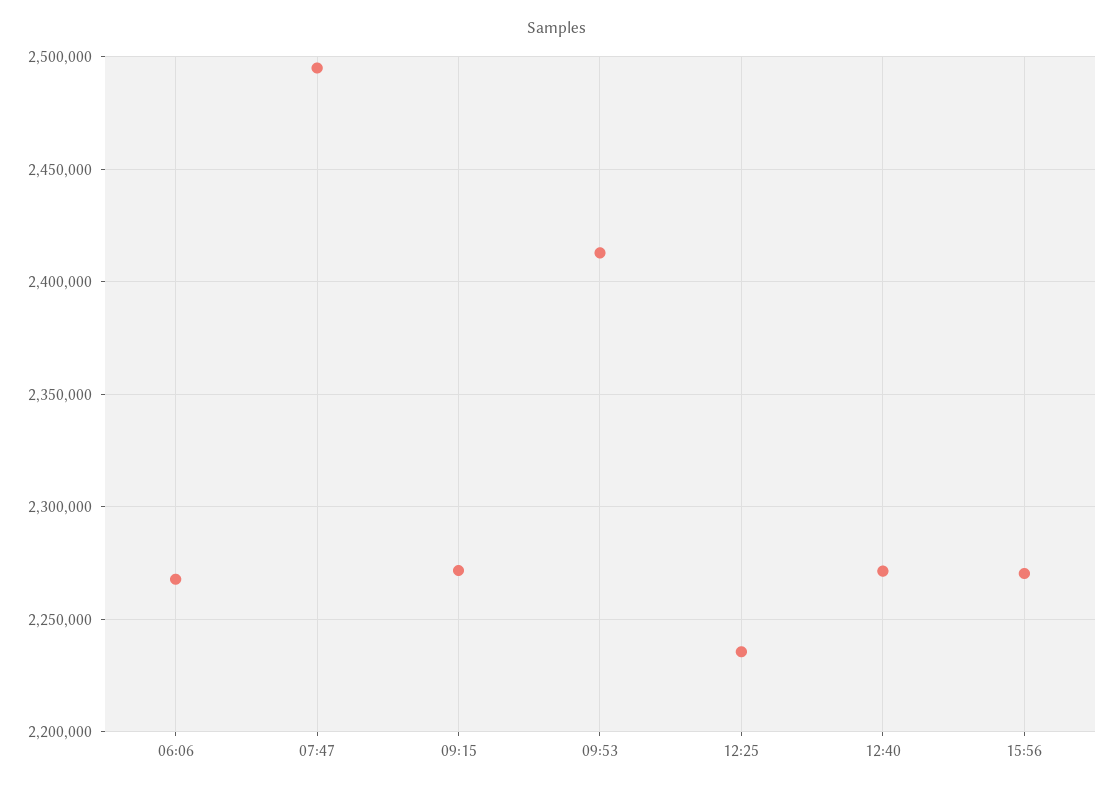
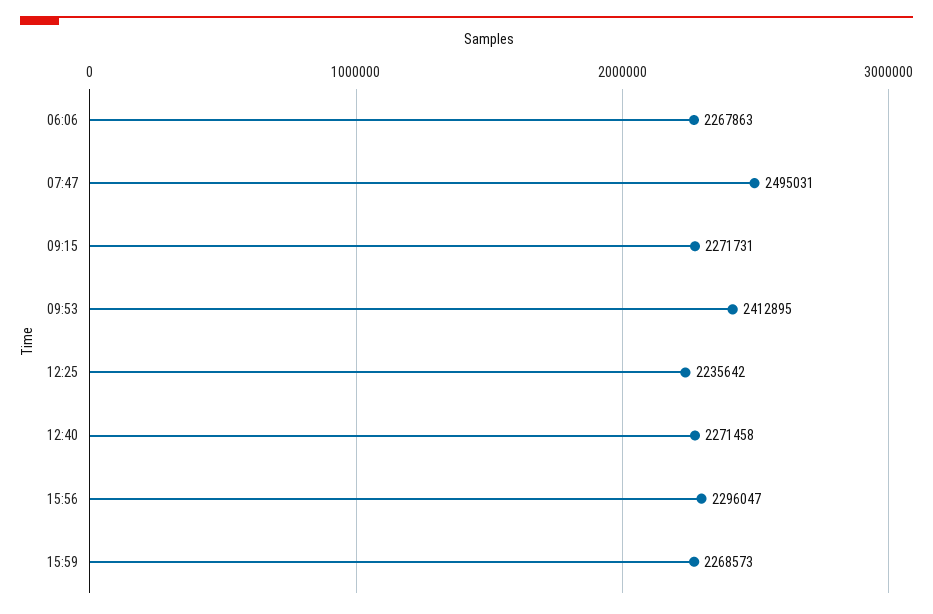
15:56: 2270000 -> 2296047
15:59: none -> 2268573

